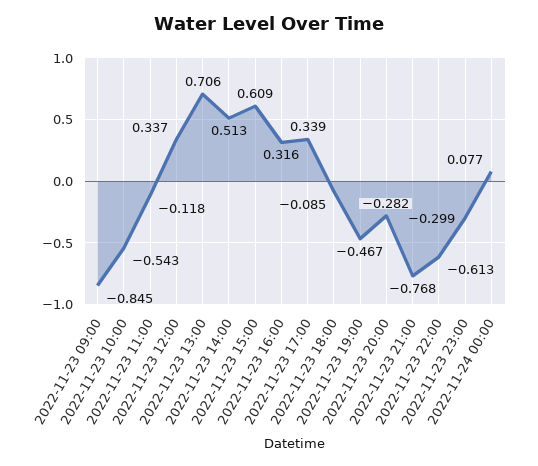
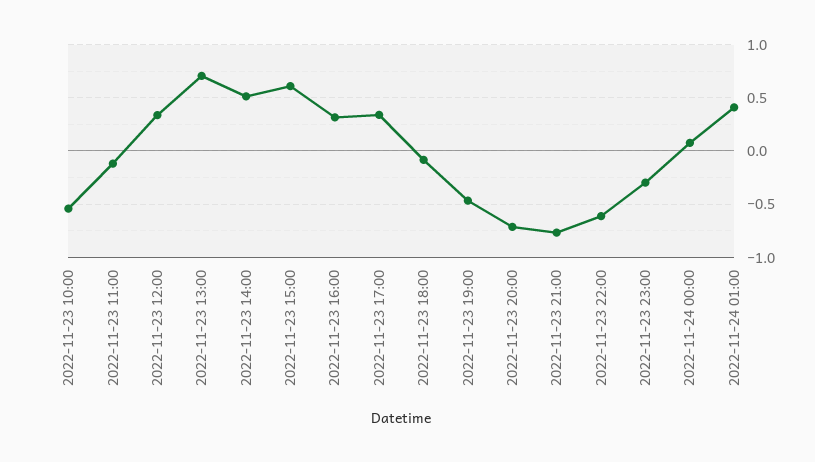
2022-11-23 09:00: -0.845 -> none
2022-11-23 20:00: -0.282 -> -0.7
2022-11-24 01:00: none -> 0.4

